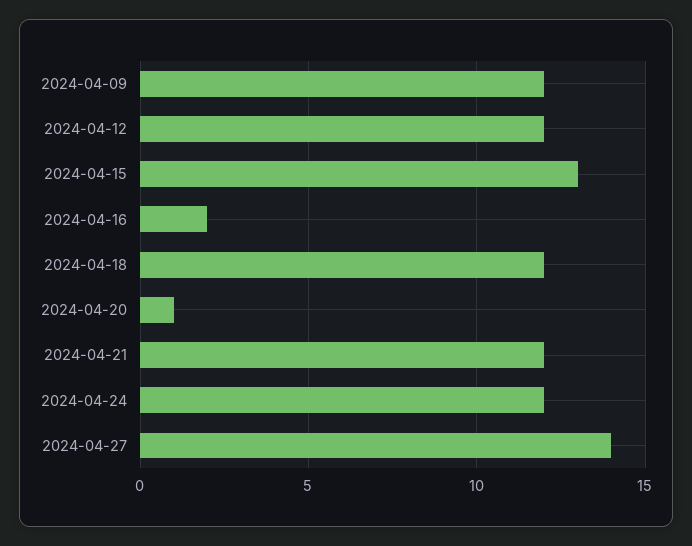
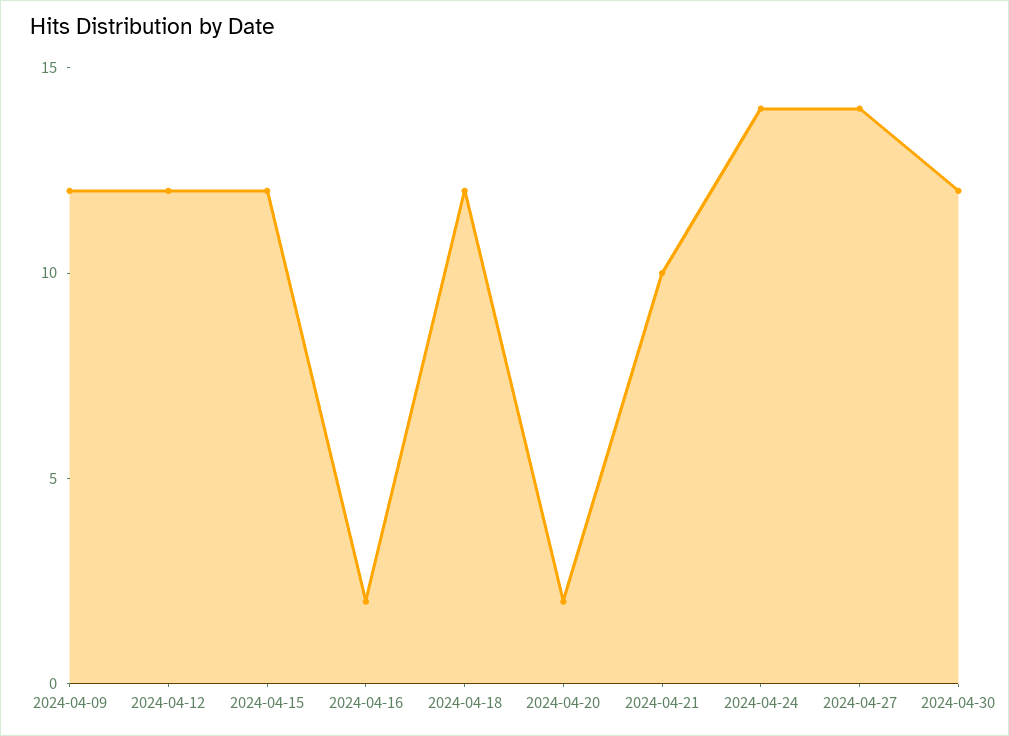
2024-04-15: 13 -> 12
2024-04-20: 1 -> 2
2024-04-21: 12 -> 10
2024-04-24: 12 -> 14
2024-04-30: none -> 12

